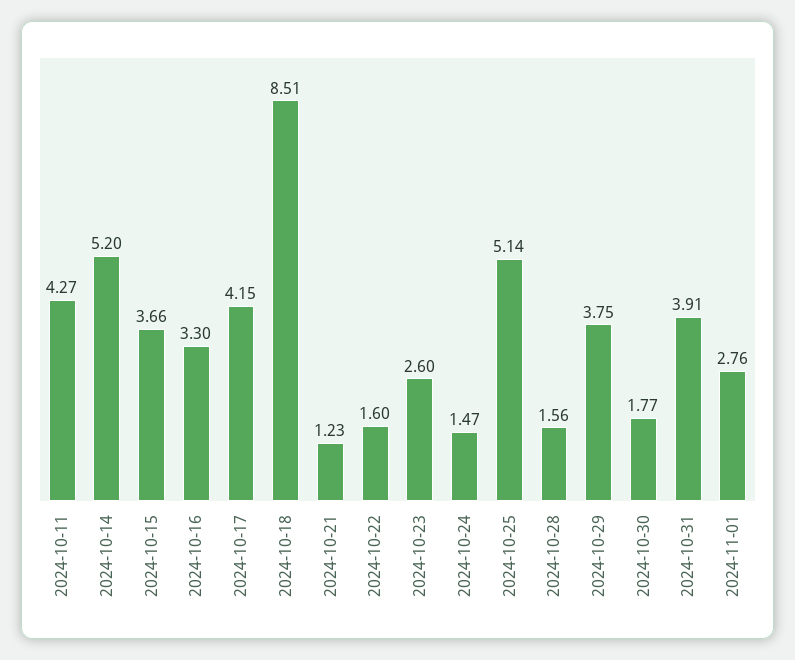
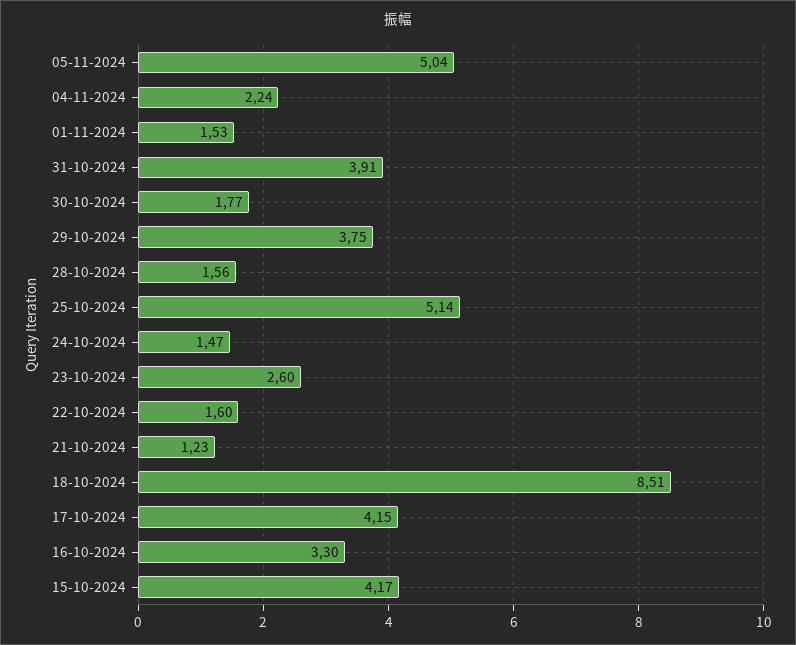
2024-10-11: 4.27 -> none
2024-10-14: 5.2 -> none
2024-10-15: 3.66 -> 4.17
2024-11-01: 2.76 -> 1.53
05-11-2024: none -> 5.04
04-11-2024: none -> 2.24

